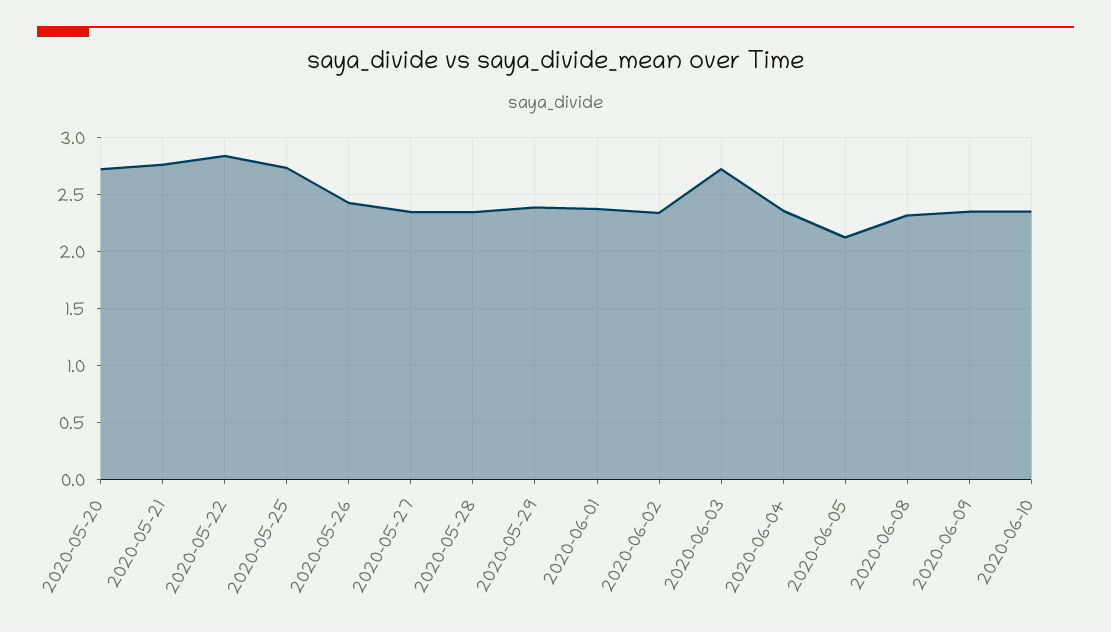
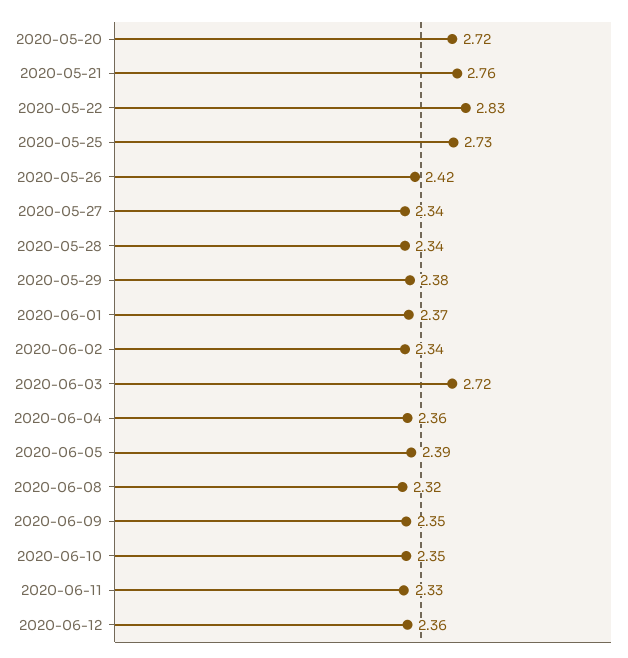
2020-06-05: 2.1 -> 2.39
2020-06-11: none -> 2.33
2020-06-12: none -> 2.36

